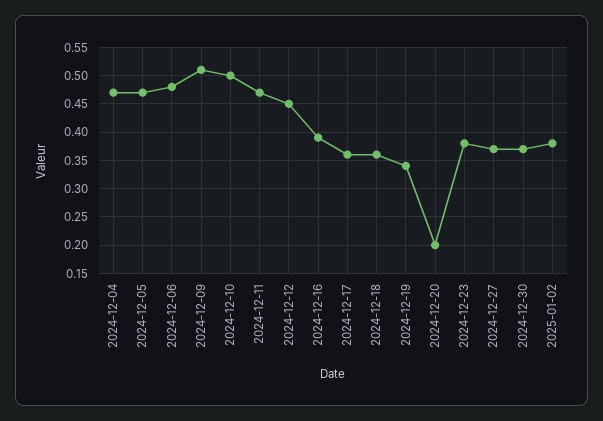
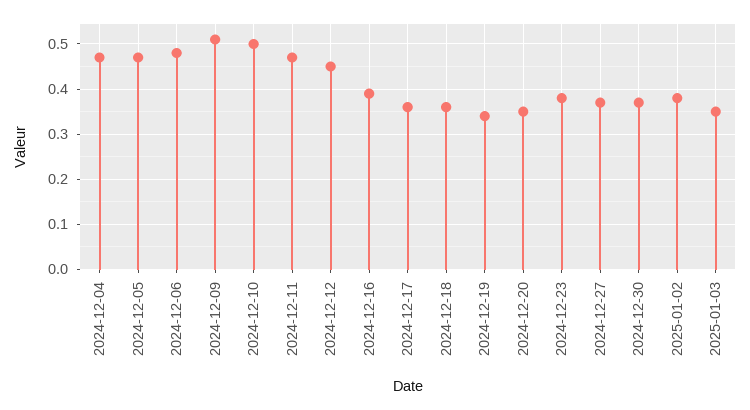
2024-12-20: 0.2 -> 0.35
2025-01-03: none -> 0.35

